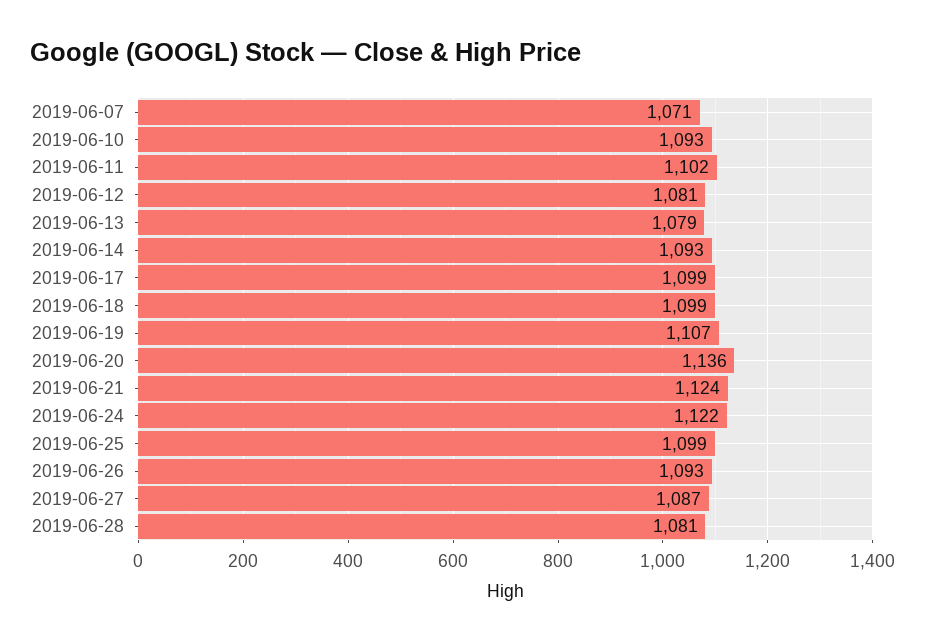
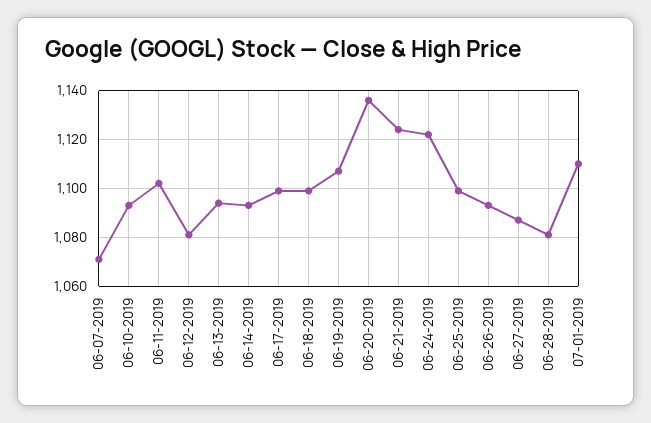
2019-06-13: 1079 -> 1095
07-01-2019: none -> 1110

